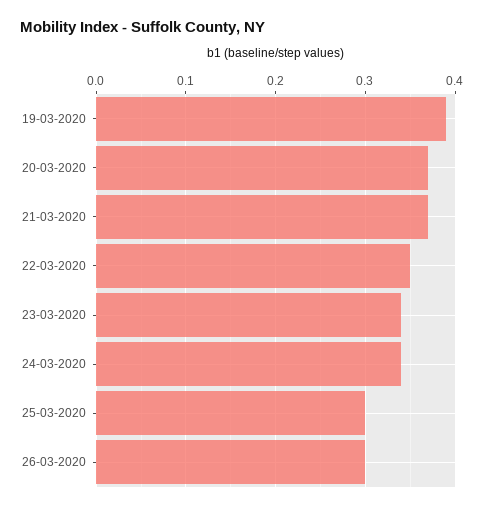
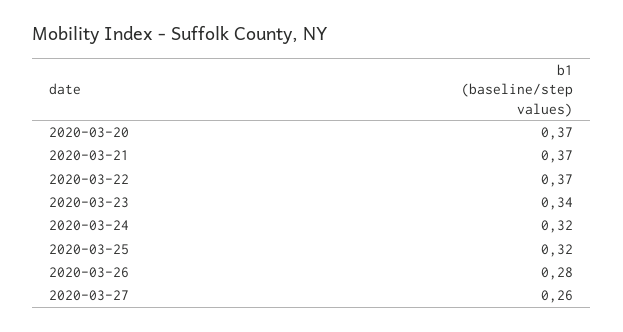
19-03-2020: 0.39 -> none
22-03-2020: 0.35 -> 0.37
24-03-2020: 0.34 -> 0.32
25-03-2020: 0.3 -> 0.32
26-03-2020: 0.3 -> 0.28
2020-03-27: none -> 0.26

